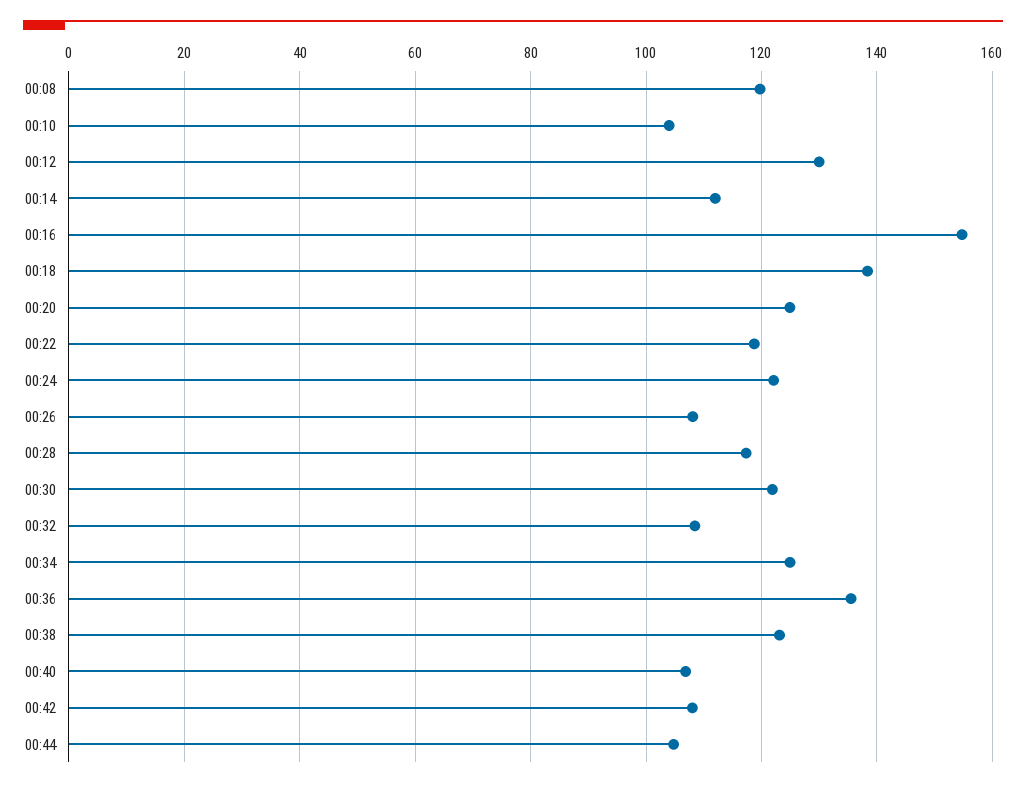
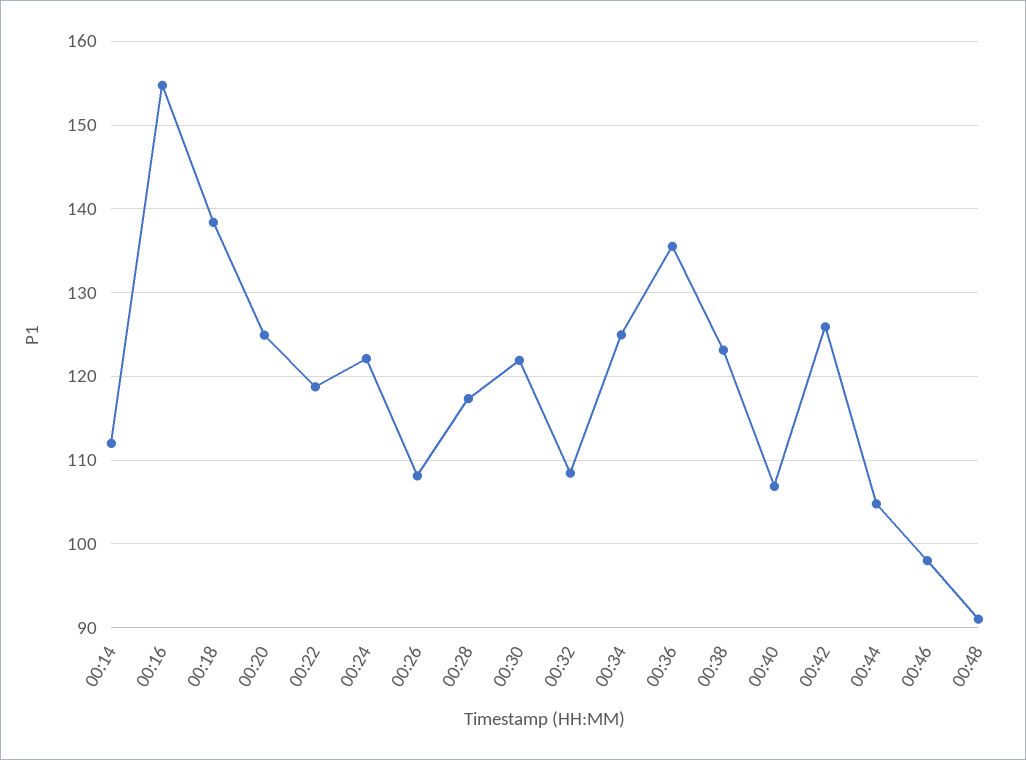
00:08: 120 -> none
00:10: 104 -> none
00:12: 130 -> none
00:42: 108 -> 126
00:46: none -> 98
00:48: none -> 91

